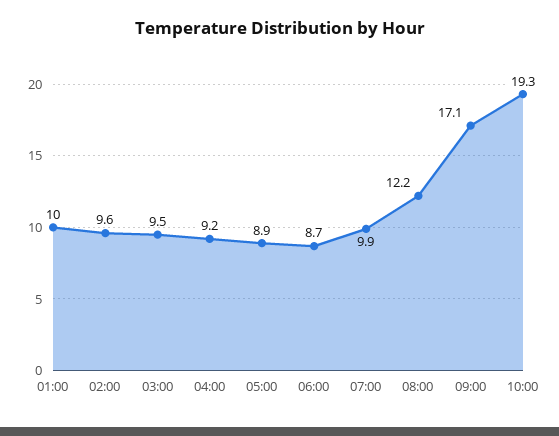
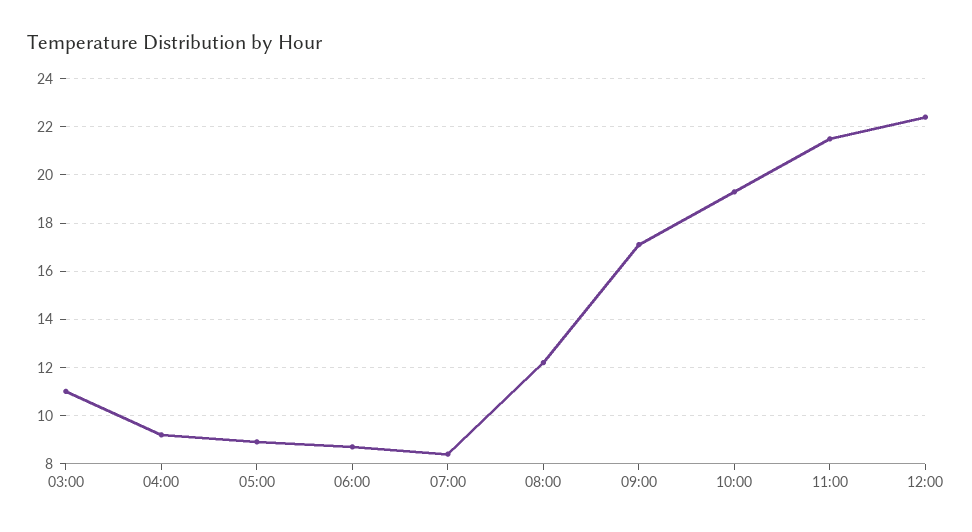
01:00: 10 -> none
02:00: 9.6 -> none
03:00: 9.5 -> 11
07:00: 9.9 -> 8.5
11:00: none -> 21.5
12:00: none -> 22.5

